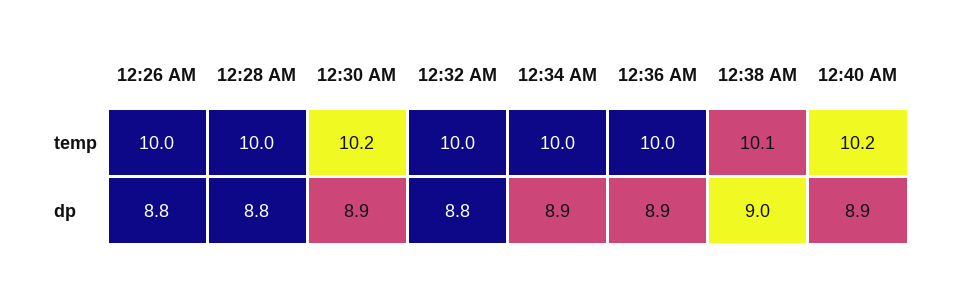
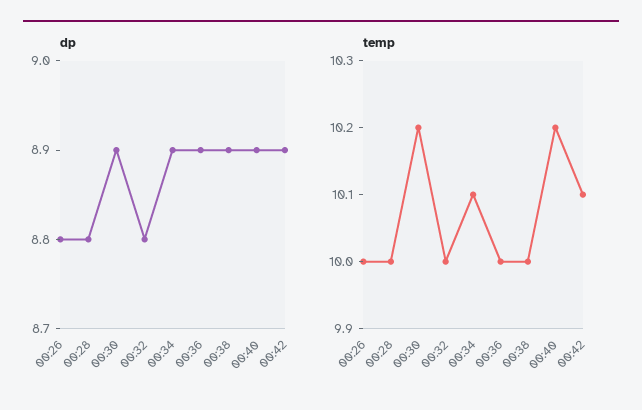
temp, 12:34 AM: 10 -> 10.1
temp, 12:38 AM: 10.1 -> 10
dp, 12:38 AM: 9 -> 8.9
dp, 00:42: none -> 8.9
temp, 00:42: none -> 10.1

